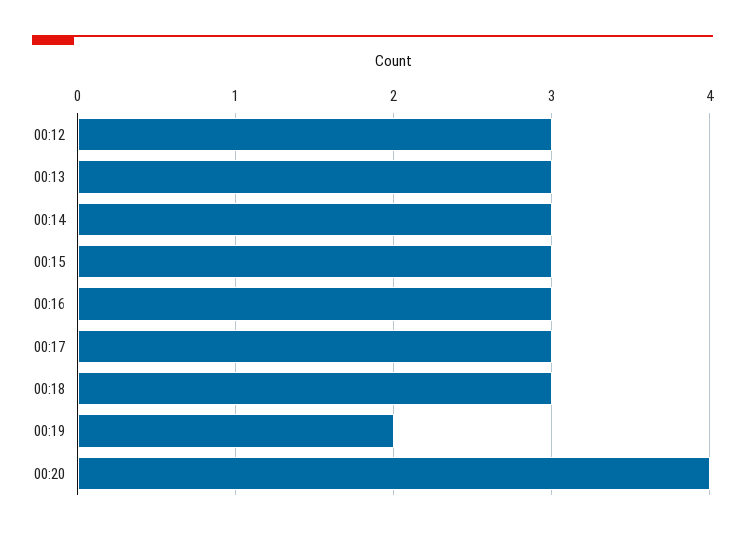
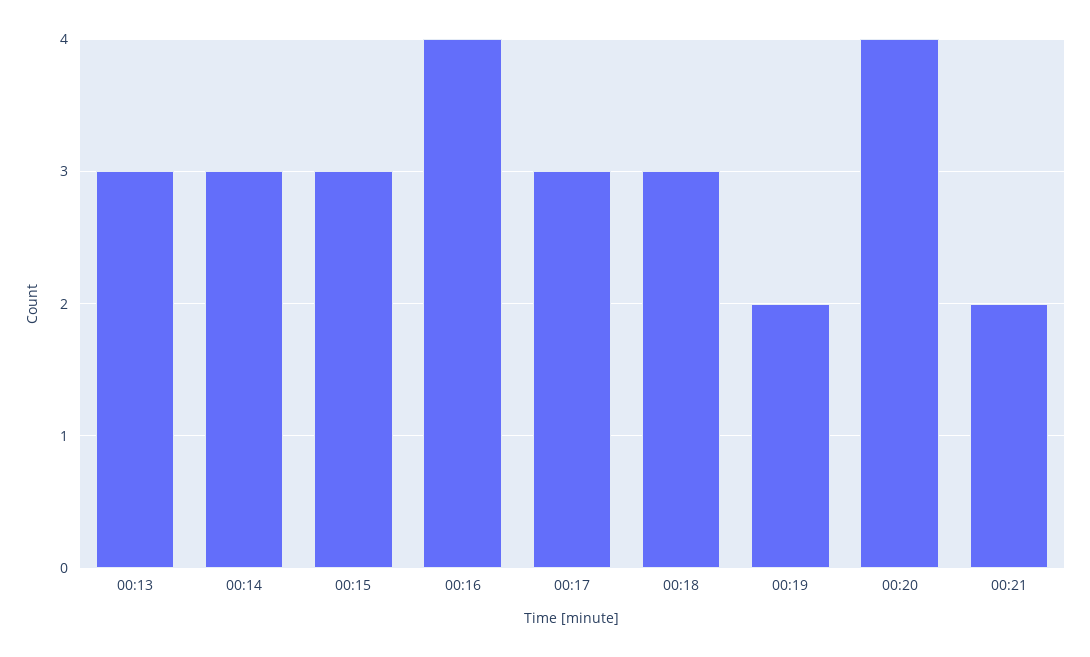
00:12: 3 -> none
00:16: 3 -> 4
00:21: none -> 2

